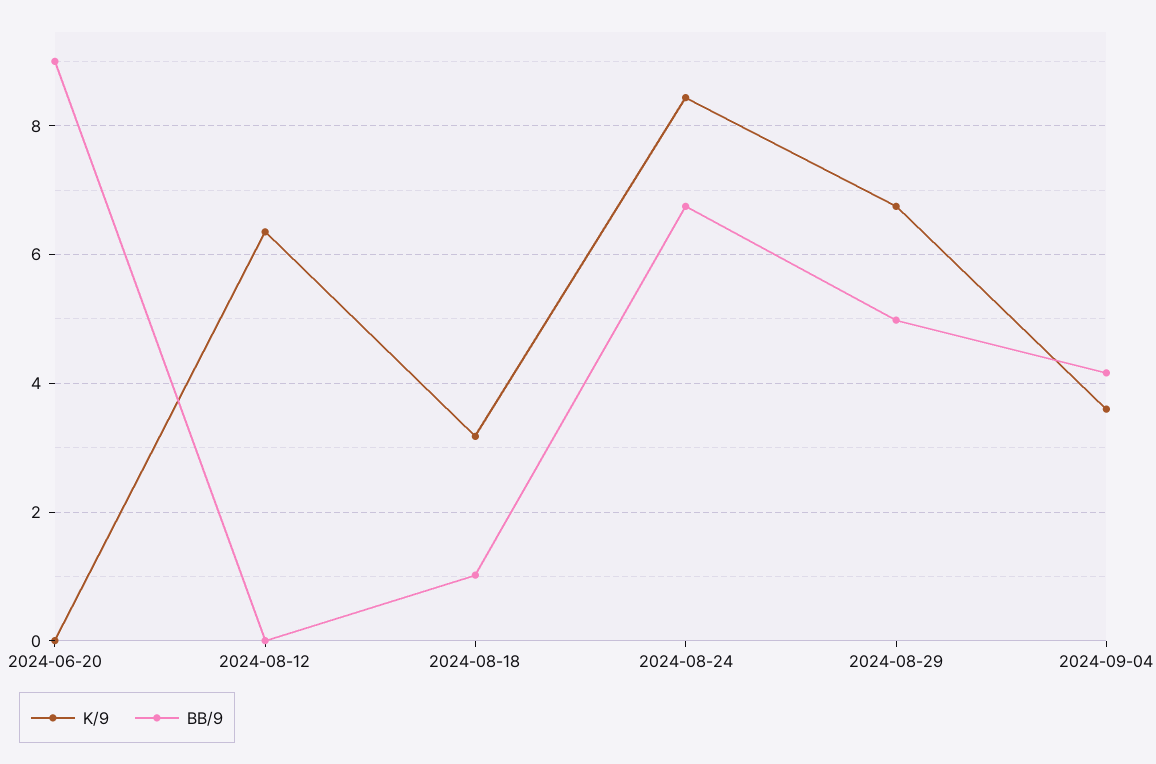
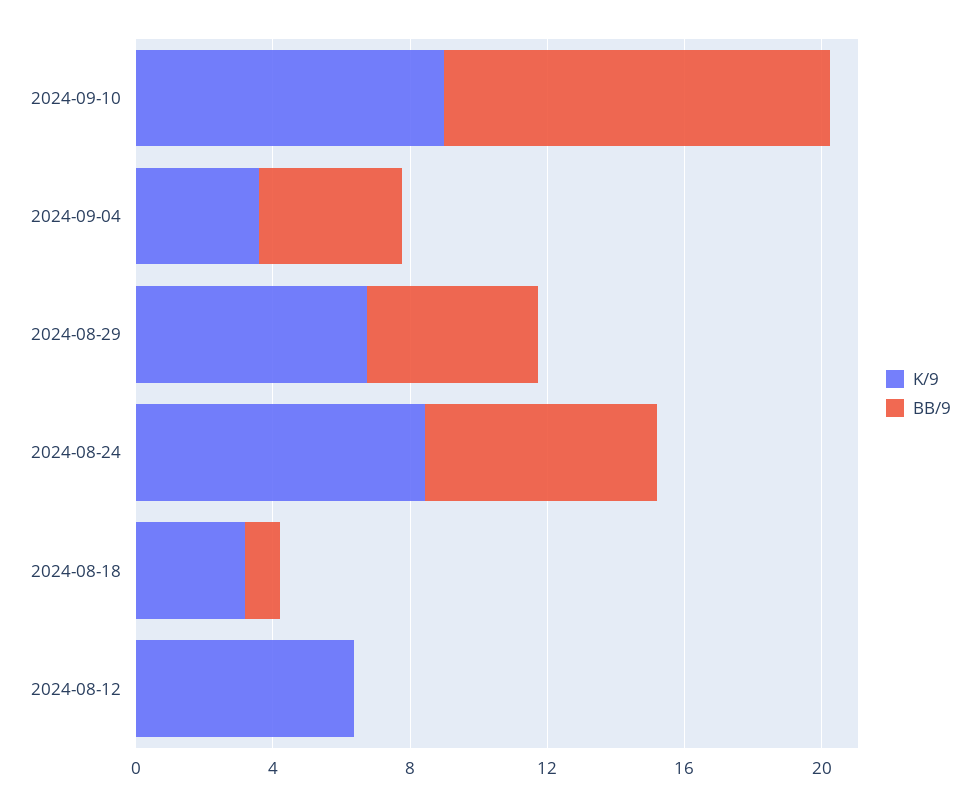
K/9, 2024-06-20: 0 -> none
BB/9, 2024-06-20: 9 -> none
K/9, 2024-09-10: none -> 9
BB/9, 2024-09-10: none -> 11

